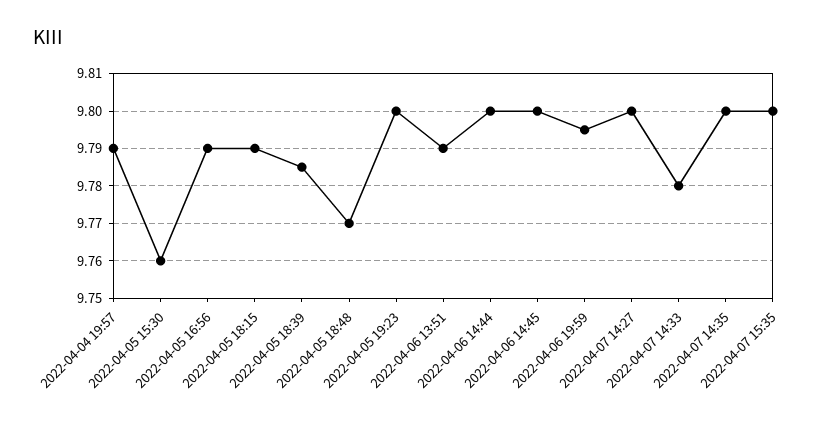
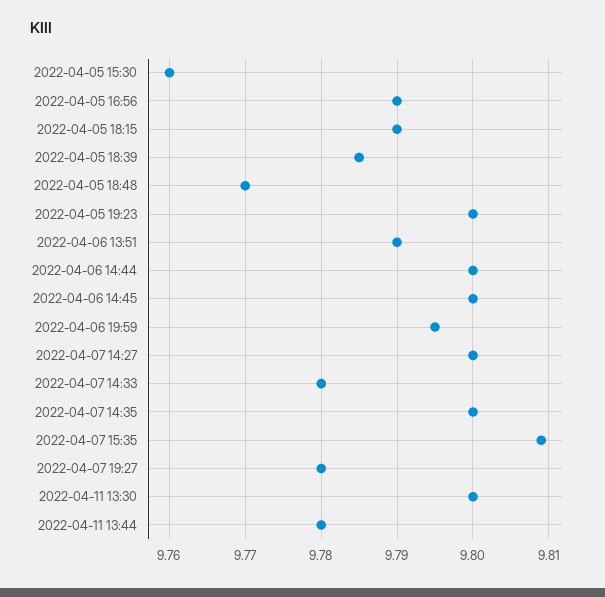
2022-04-04 19:57: 9.79 -> none
2022-04-07 15:35: 9.8 -> 9.809
2022-04-07 19:27: none -> 9.78
2022-04-11 13:30: none -> 9.8
2022-04-11 13:44: none -> 9.78

